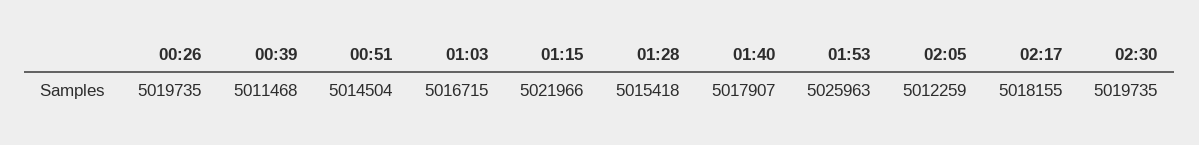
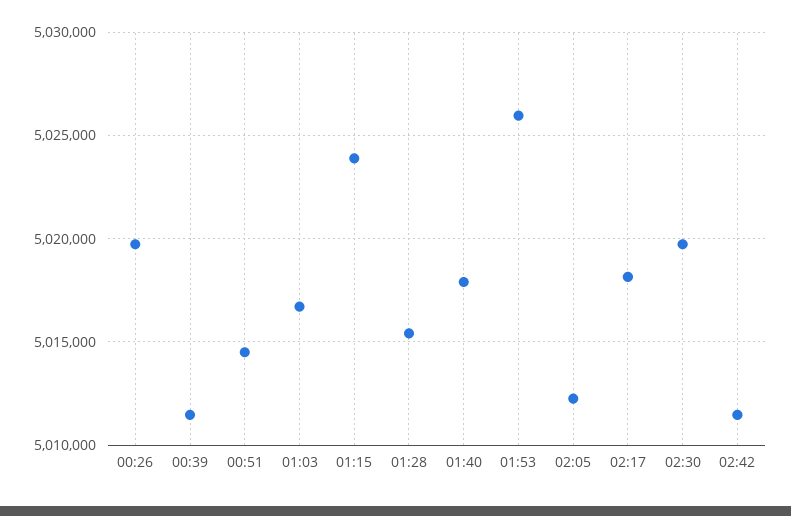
01:15: 5021966 -> 5024000
02:42: none -> 5011500

